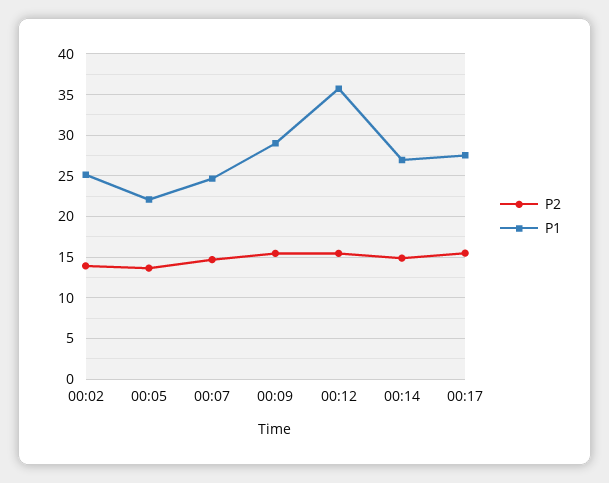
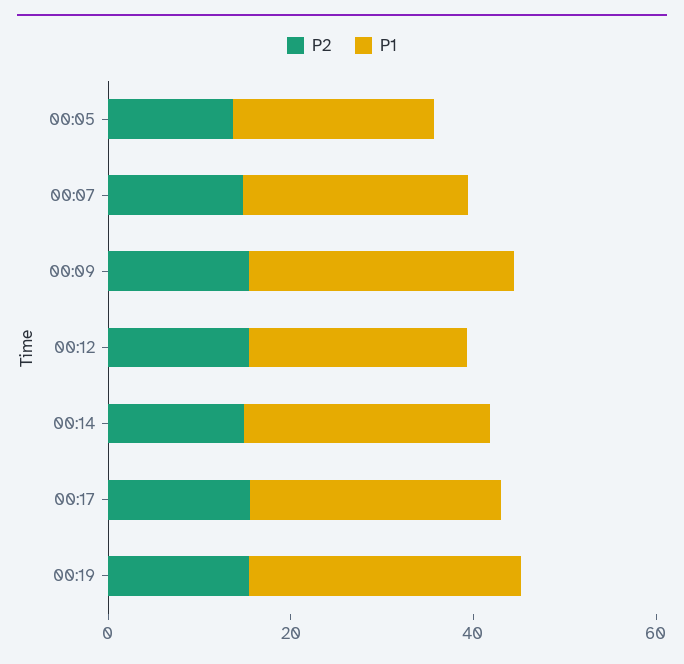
P2, 00:02: 14 -> none
P1, 00:02: 25 -> none
P1, 00:12: 36 -> 25
P2, 00:19: none -> 15
P1, 00:19: none -> 30

